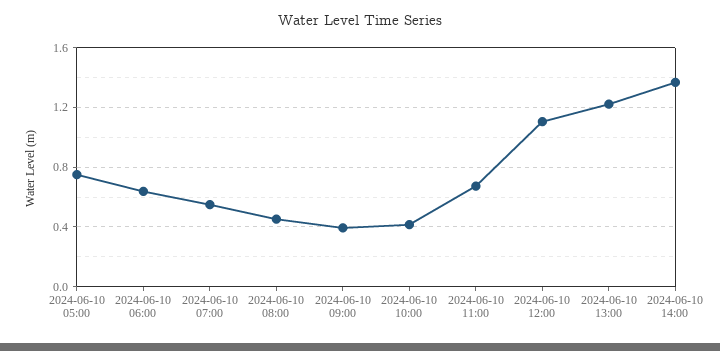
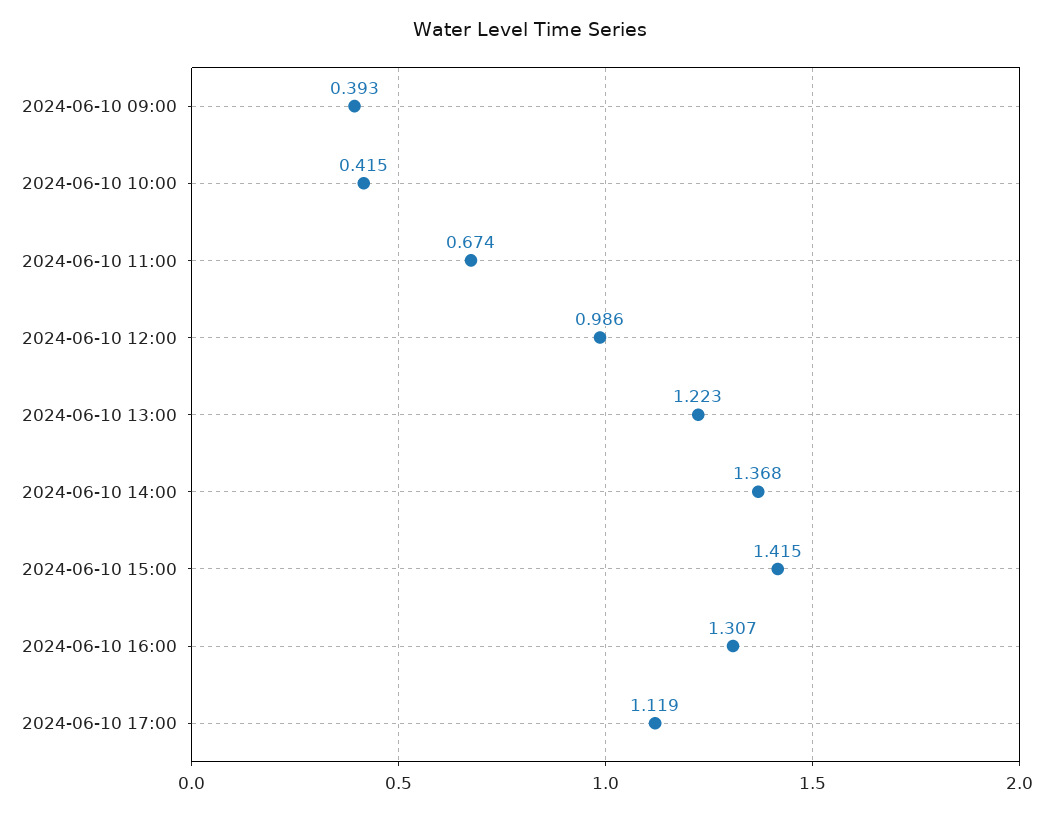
2024-06-10 05:00: 0.75 -> none
2024-06-10 06:00: 0.65 -> none
2024-06-10 07:00: 0.55 -> none
2024-06-10 08:00: 0.45 -> none
2024-06-10 12:00: 1.1 -> 0.986
2024-06-10 15:00: none -> 1.415
2024-06-10 16:00: none -> 1.307
2024-06-10 17:00: none -> 1.119

